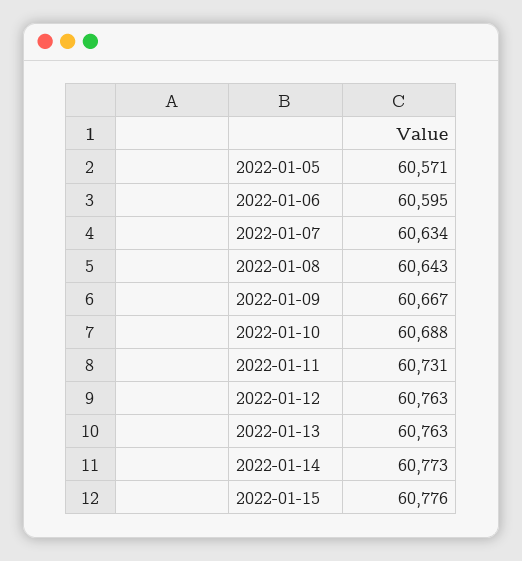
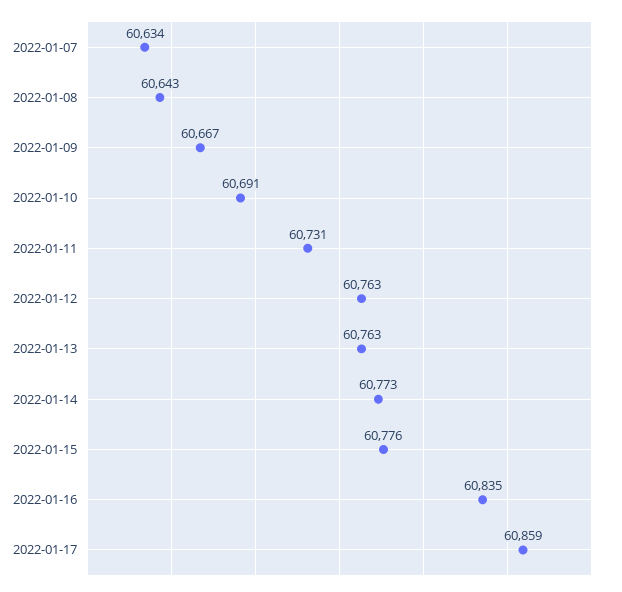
2022-01-05: 60571 -> none
2022-01-06: 60595 -> none
2022-01-10: 60688 -> 60691
2022-01-16: none -> 60835
2022-01-17: none -> 60859

